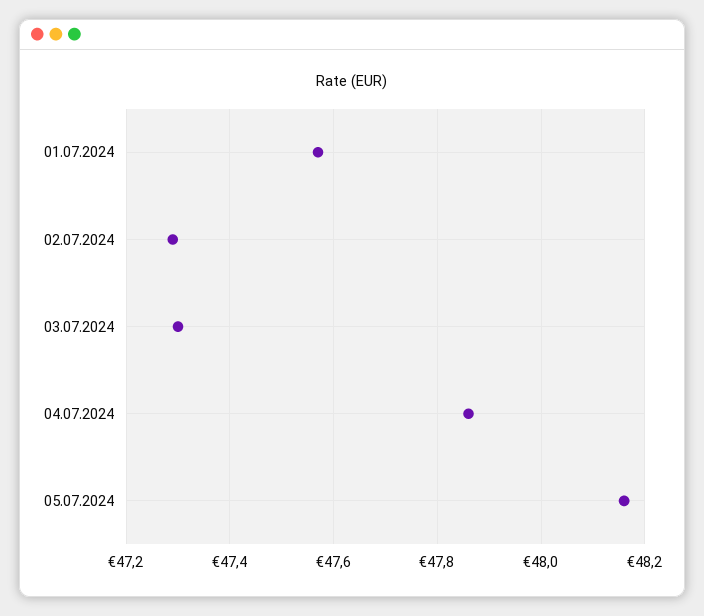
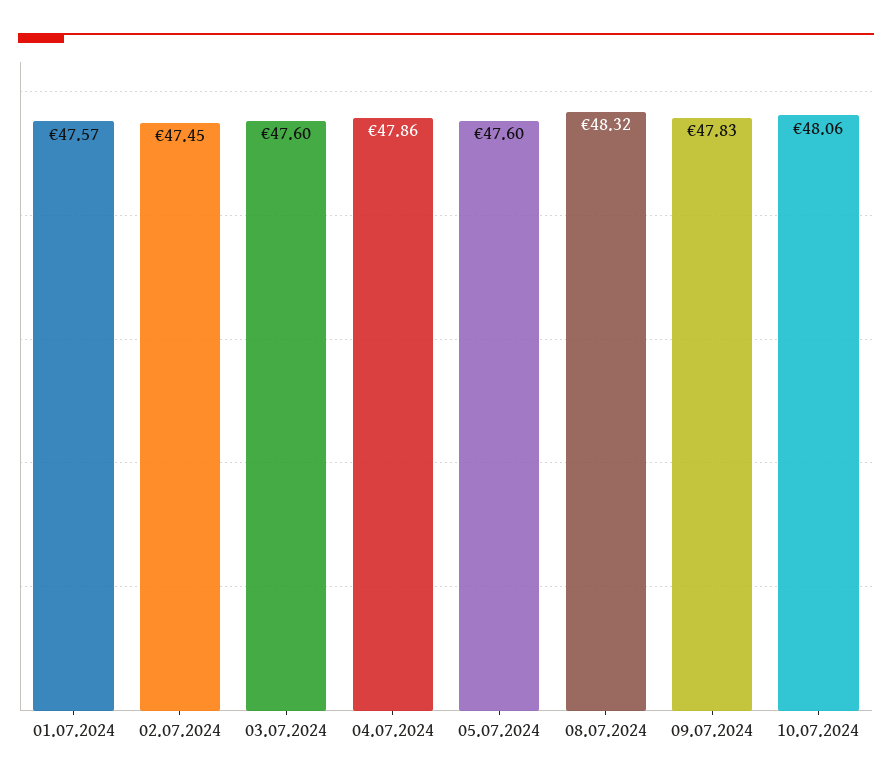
02.07.2024: 47.3 -> 47.45
03.07.2024: 47.3 -> 47.6
05.07.2024: 48.15 -> 47.6
08.07.2024: none -> 48.32
09.07.2024: none -> 47.83
10.07.2024: none -> 48.06

